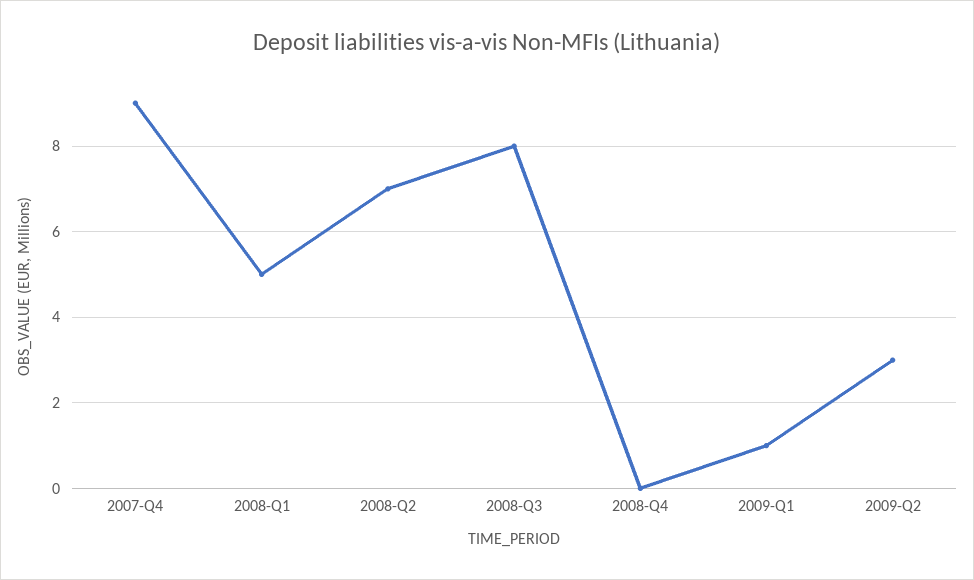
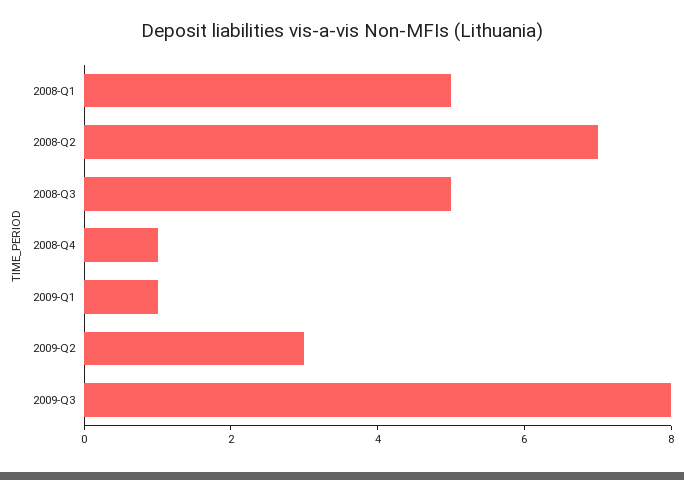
2007-Q4: 9 -> none
2008-Q3: 8 -> 5
2008-Q4: 0 -> 1
2009-Q3: none -> 8

